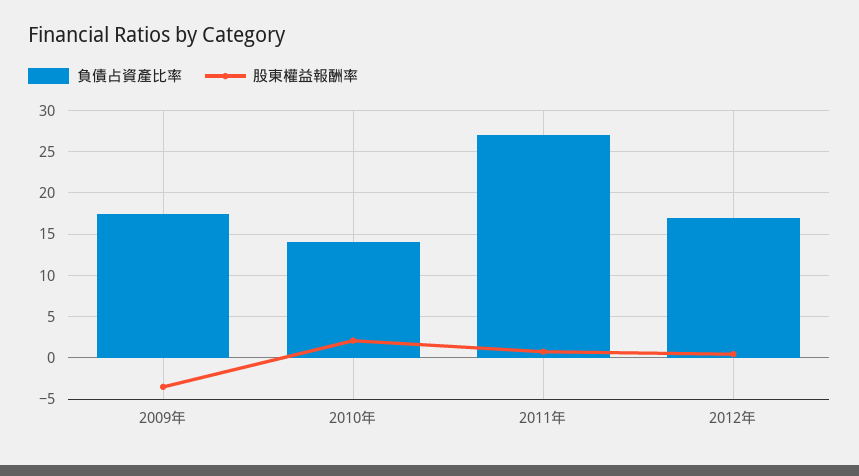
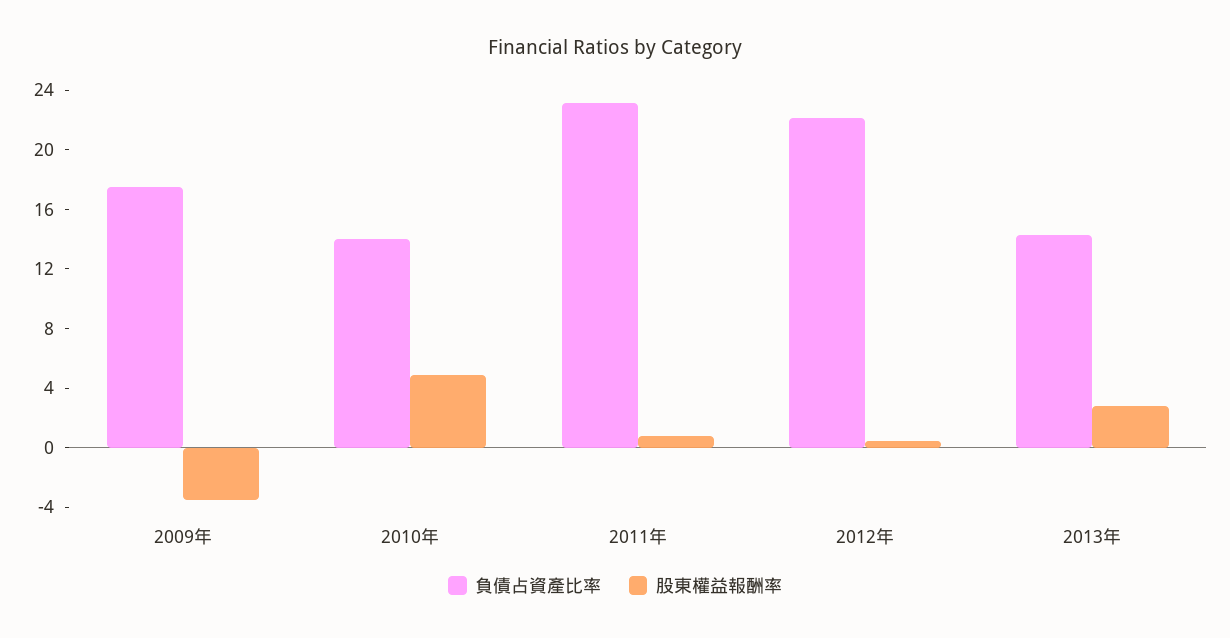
股東權益報酬率, 2010年: 2 -> 5
負債占資產比率, 2011年: 27 -> 23
負債占資產比率, 2012年: 17 -> 22
負債占資產比率, 2013年: none -> 14
股東權益報酬率, 2013年: none -> 3

